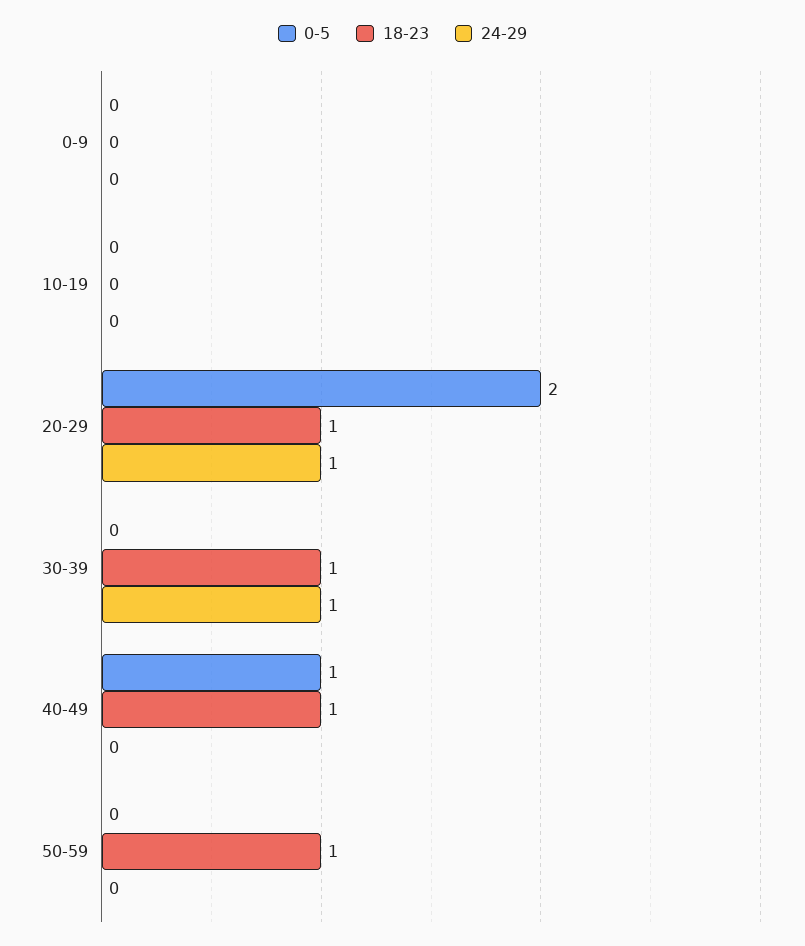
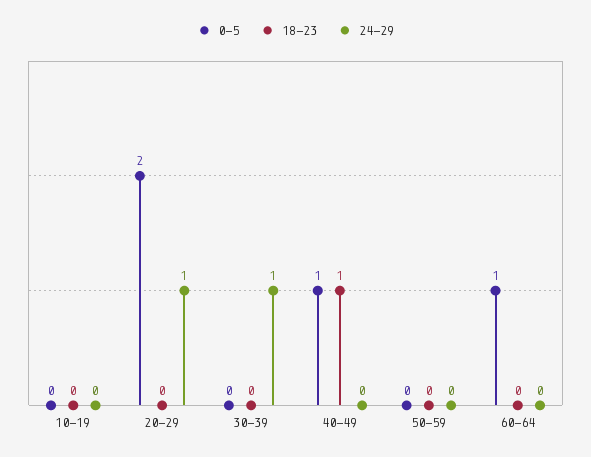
0-5, 0-9: 0 -> none
18-23, 0-9: 0 -> none
24-29, 0-9: 0 -> none
18-23, 20-29: 1 -> 0
18-23, 30-39: 1 -> 0
18-23, 50-59: 1 -> 0
0-5, 60-64: none -> 1
18-23, 60-64: none -> 0
24-29, 60-64: none -> 0

